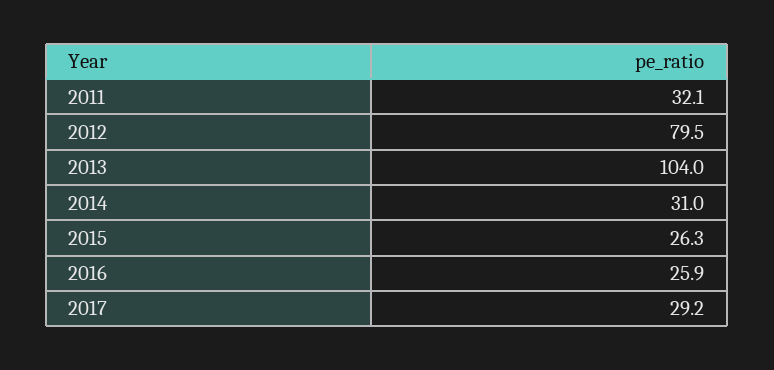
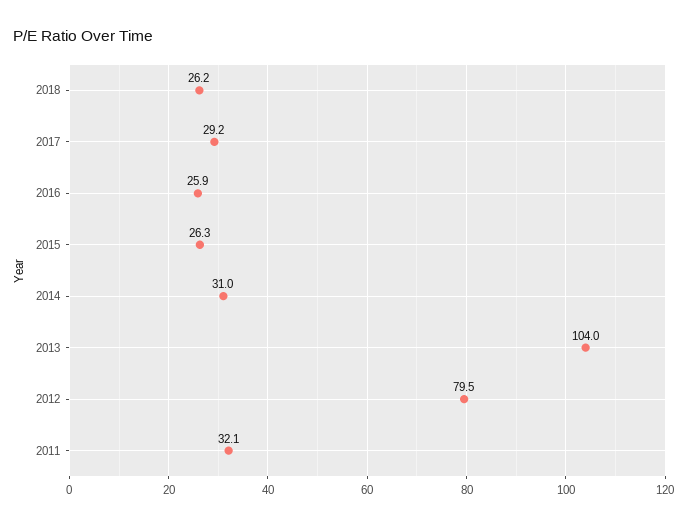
2018: none -> 26.2

